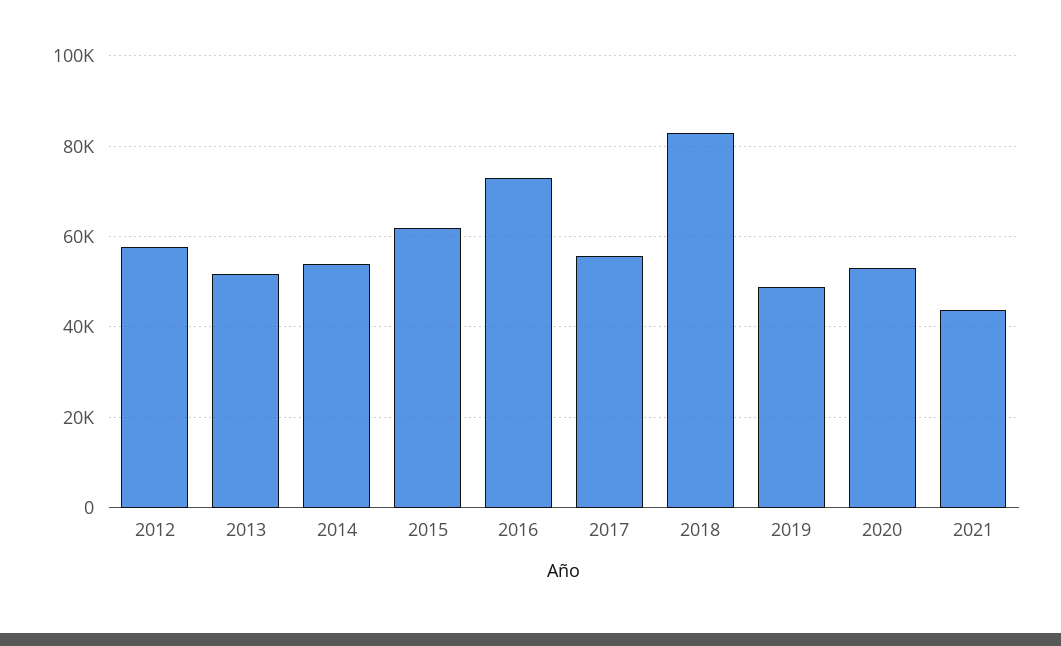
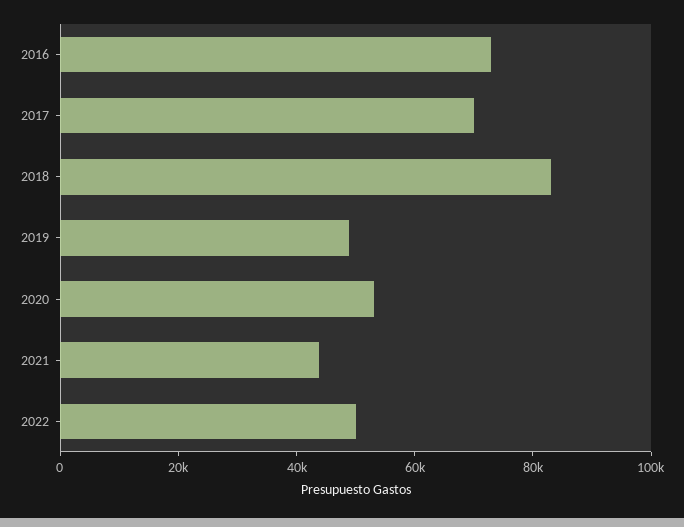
2012: 58000 -> none
2013: 52000 -> none
2014: 54000 -> none
2015: 62000 -> none
2017: 56000 -> 70000
2022: none -> 50000

